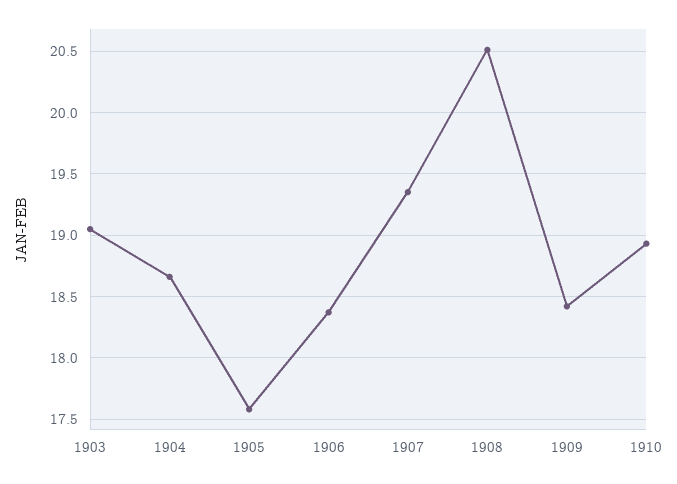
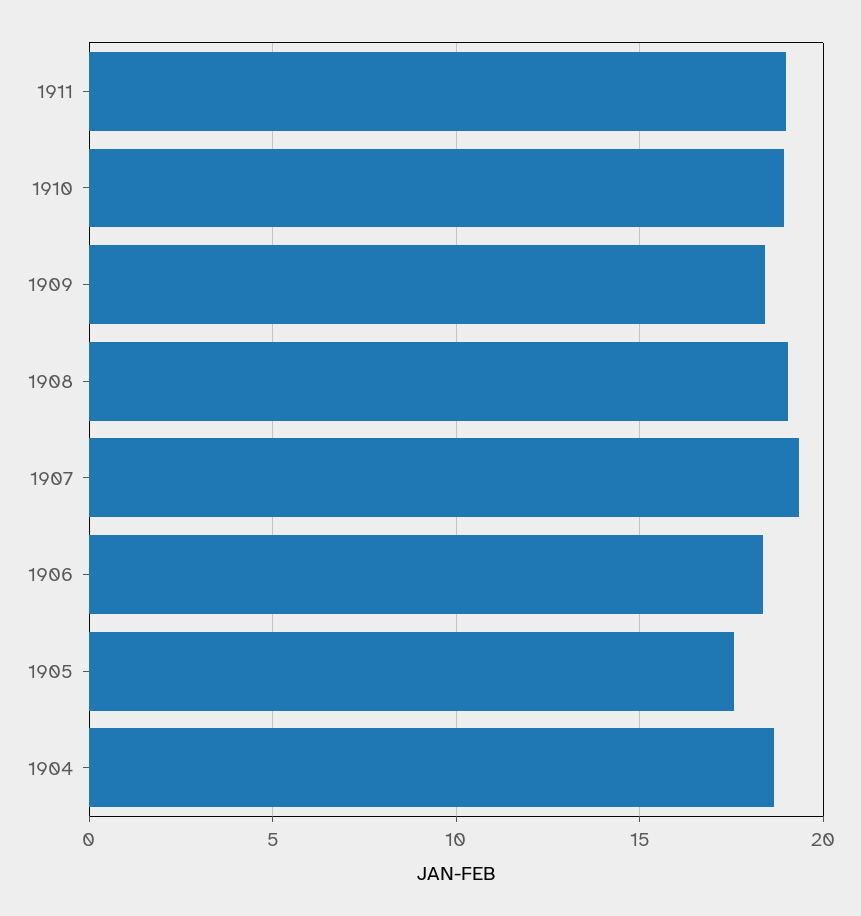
1903: 19.05 -> none
1908: 20.5 -> 19
1911: none -> 19

